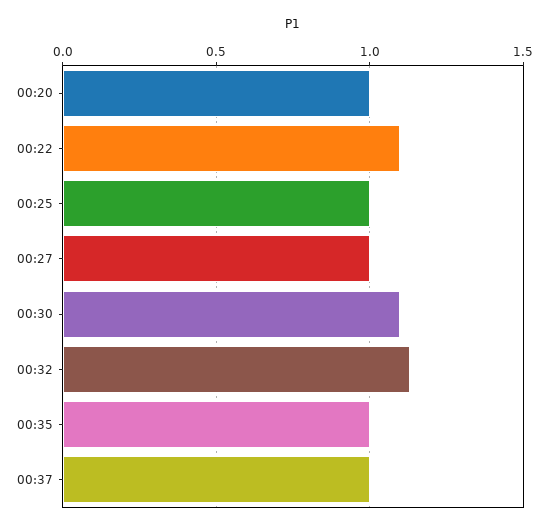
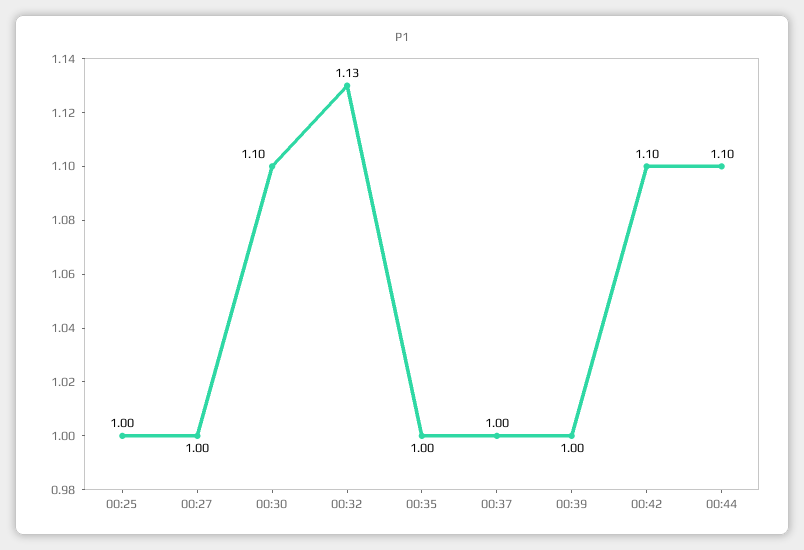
00:20: 1 -> none
00:22: 1.1 -> none
00:39: none -> 1
00:42: none -> 1.1
00:44: none -> 1.1

